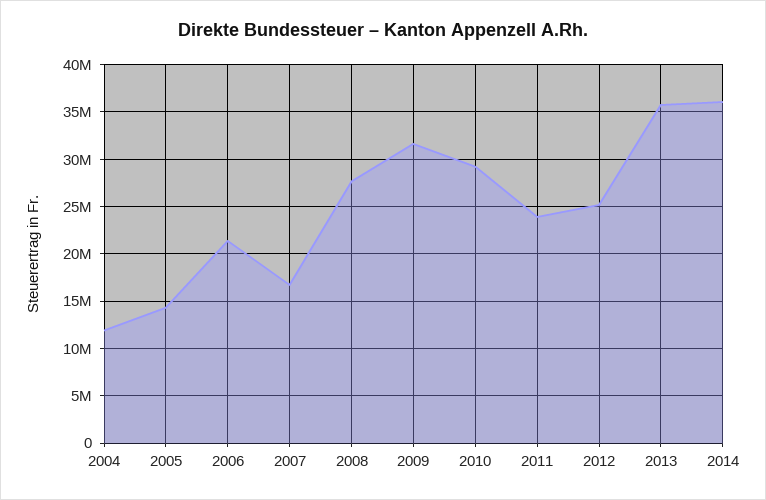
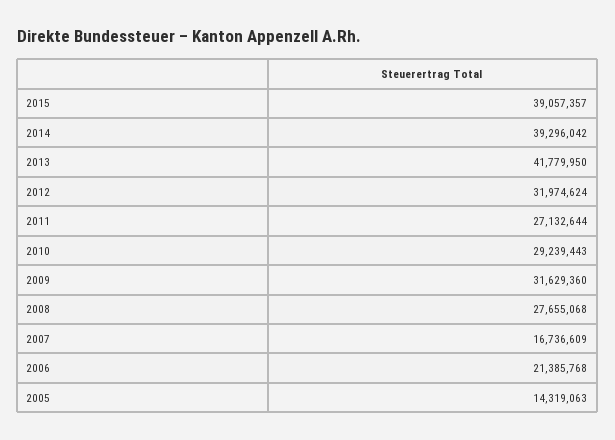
2004: 12000000 -> none
2011: 24000000 -> 27132644
2012: 25000000 -> 31974624
2013: 36000000 -> 41779950
2014: 36000000 -> 39296042
2015: none -> 39057357

